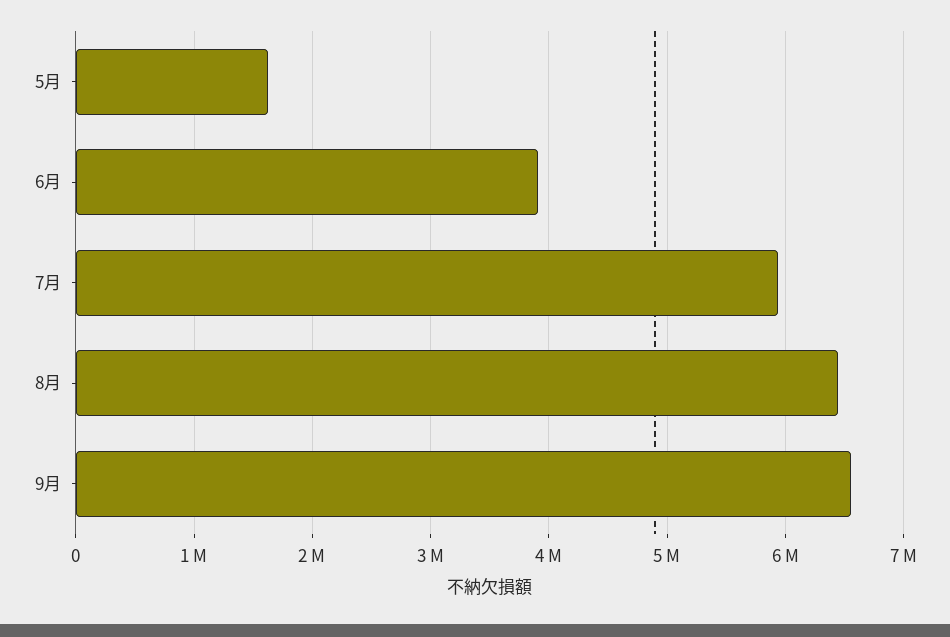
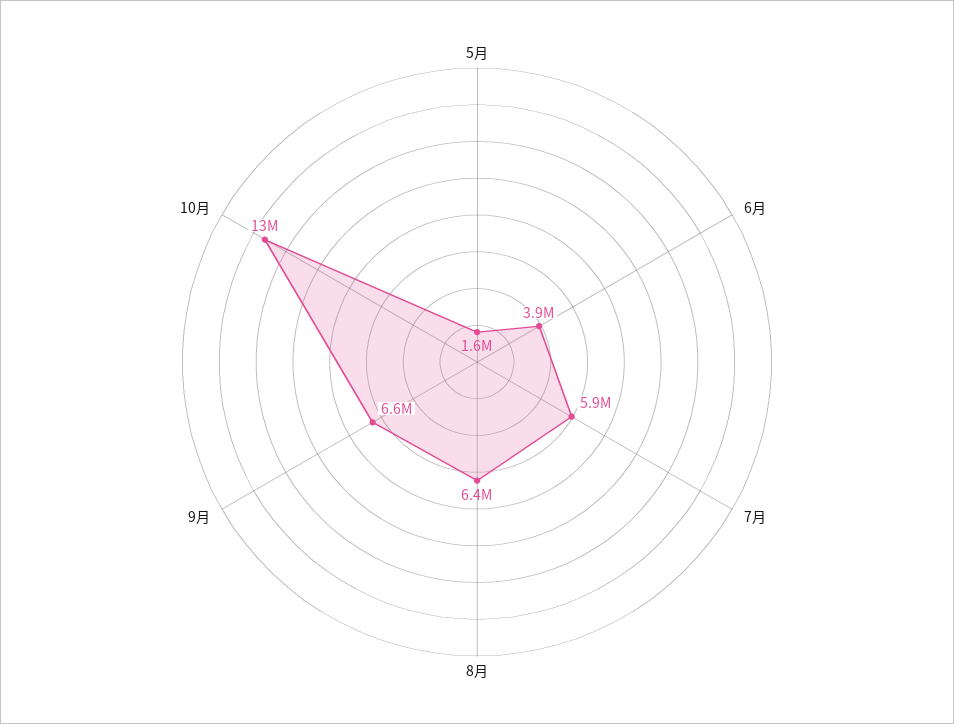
10月: none -> 13000000

